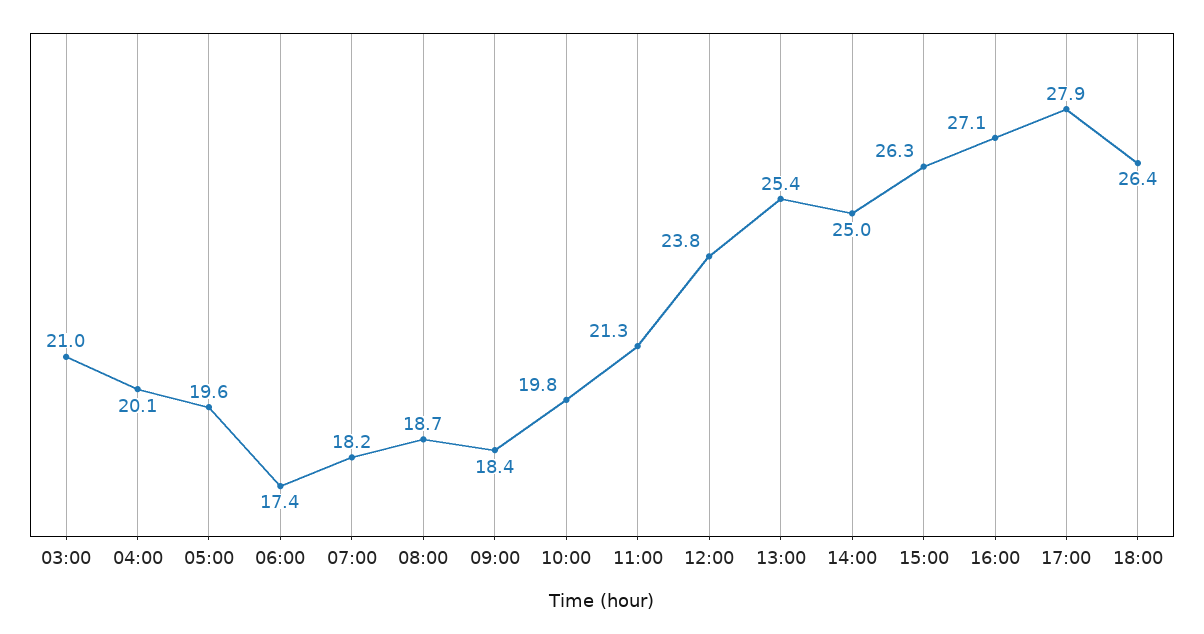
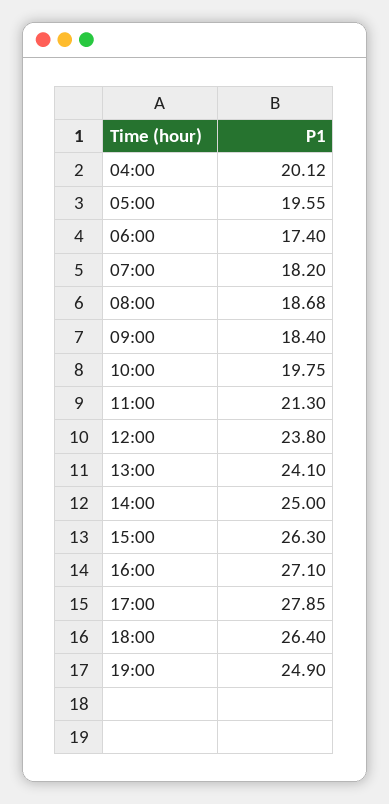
03:00: 21 -> none
13:00: 25.4 -> 24.1
19:00: none -> 24.9

